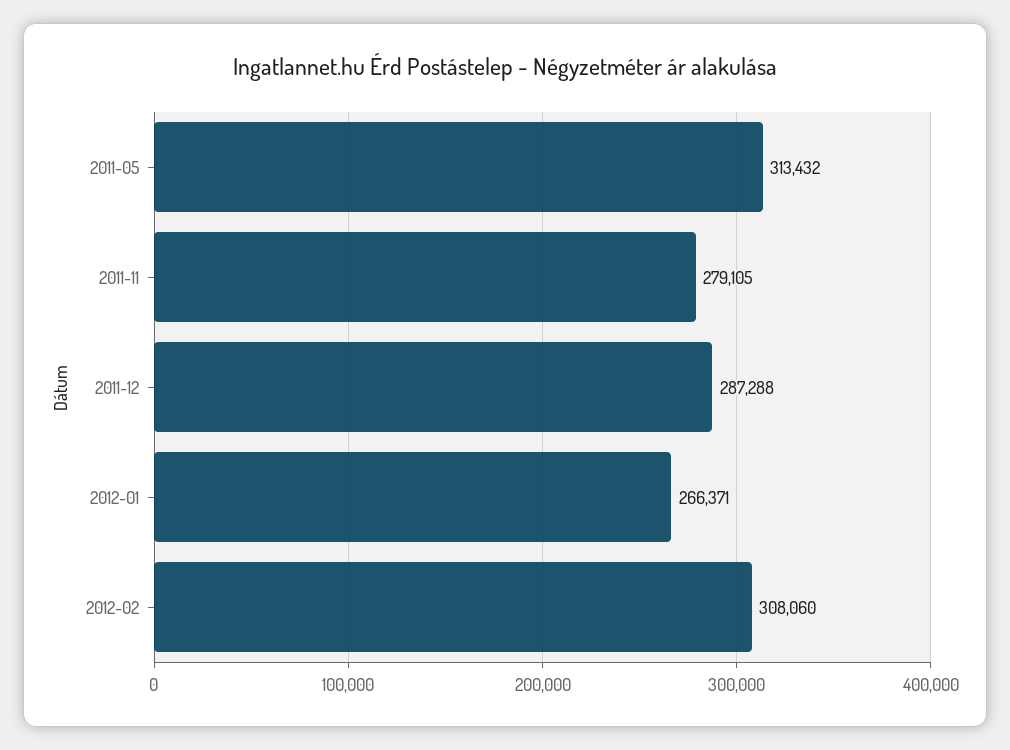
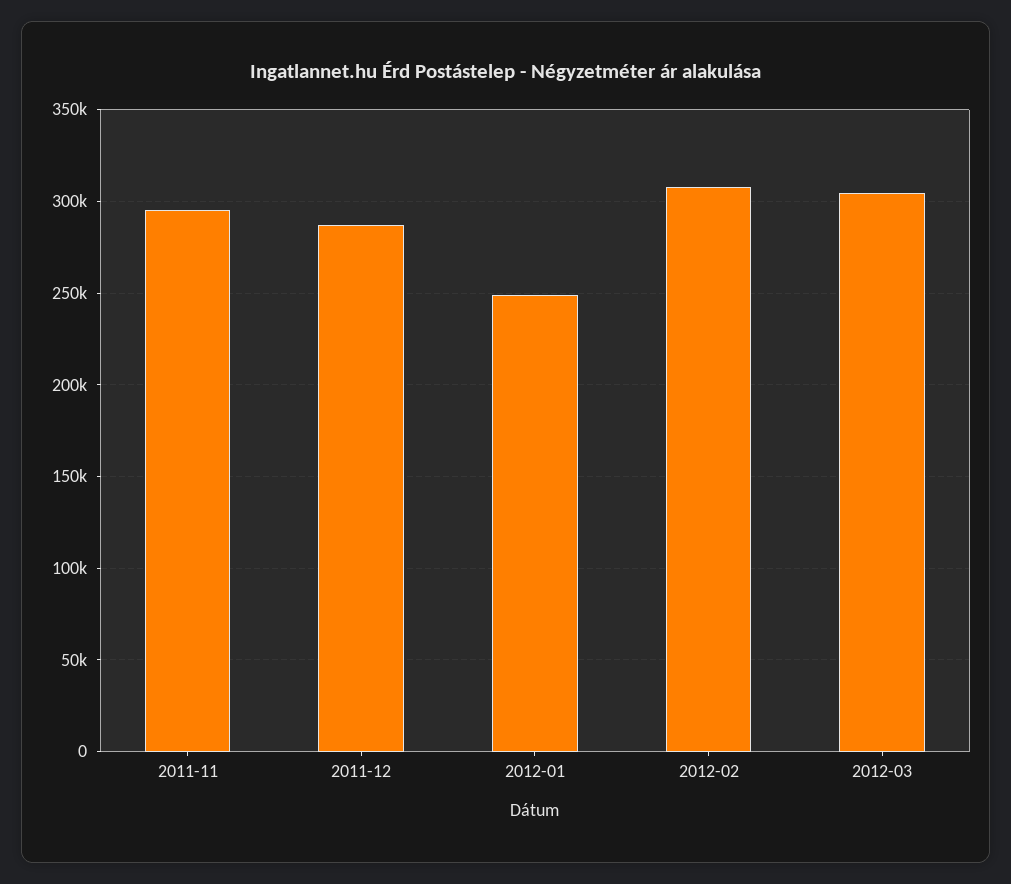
2011-05: 313432 -> none
2011-11: 279105 -> 295000
2012-01: 266371 -> 250000
2012-03: none -> 305000

